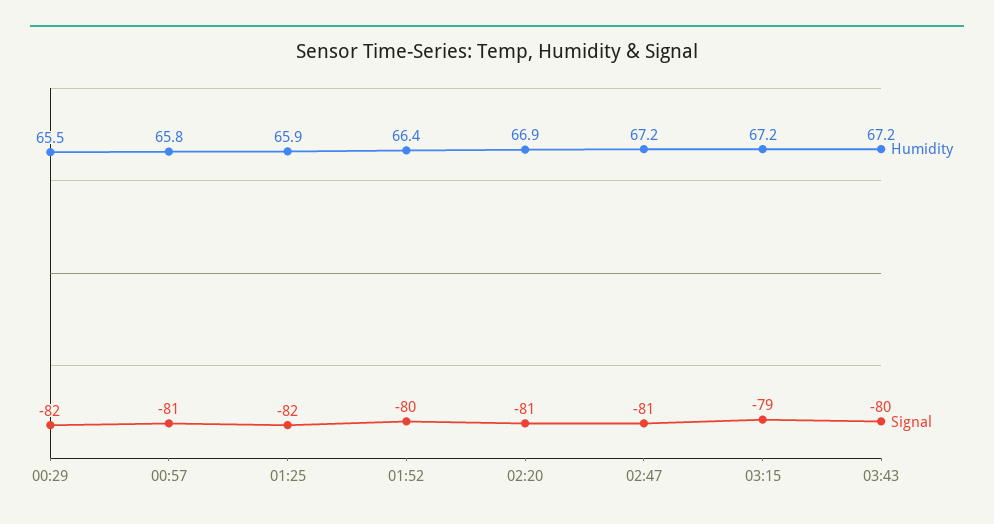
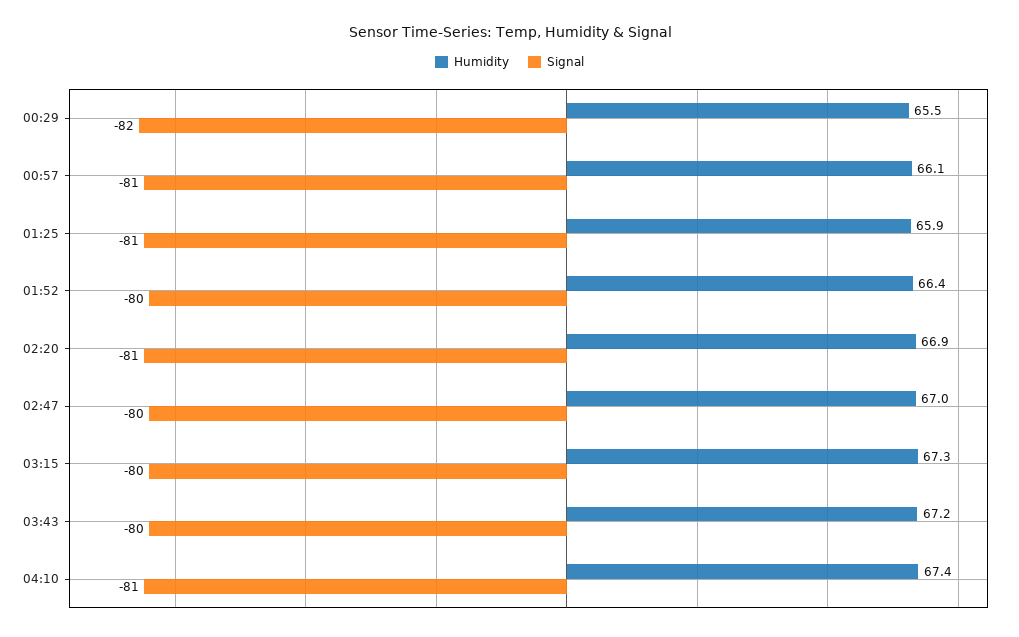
Humidity, 00:57: 65.8 -> 66.1
Signal, 01:25: -82 -> -81
Humidity, 02:47: 67.2 -> 67
Signal, 02:47: -81 -> -80
Humidity, 03:15: 67.2 -> 67.3
Signal, 03:15: -79 -> -80
Humidity, 04:10: none -> 67.4
Signal, 04:10: none -> -81

